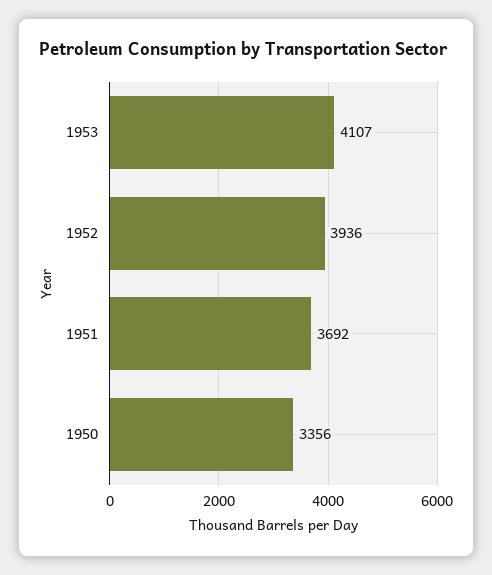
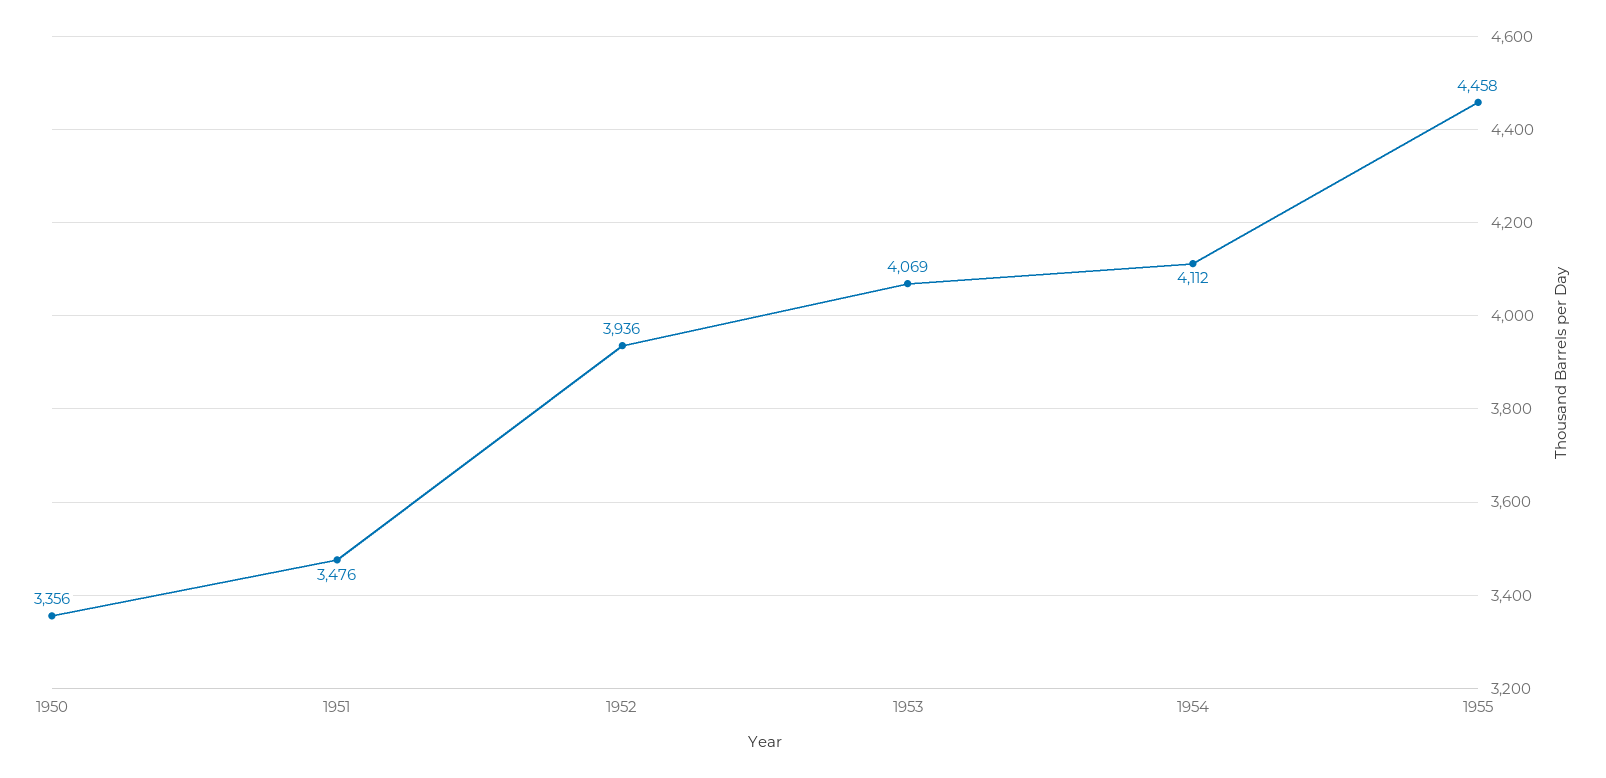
1953: 4107 -> 4069
1951: 3692 -> 3476
1954: none -> 4112
1955: none -> 4458

